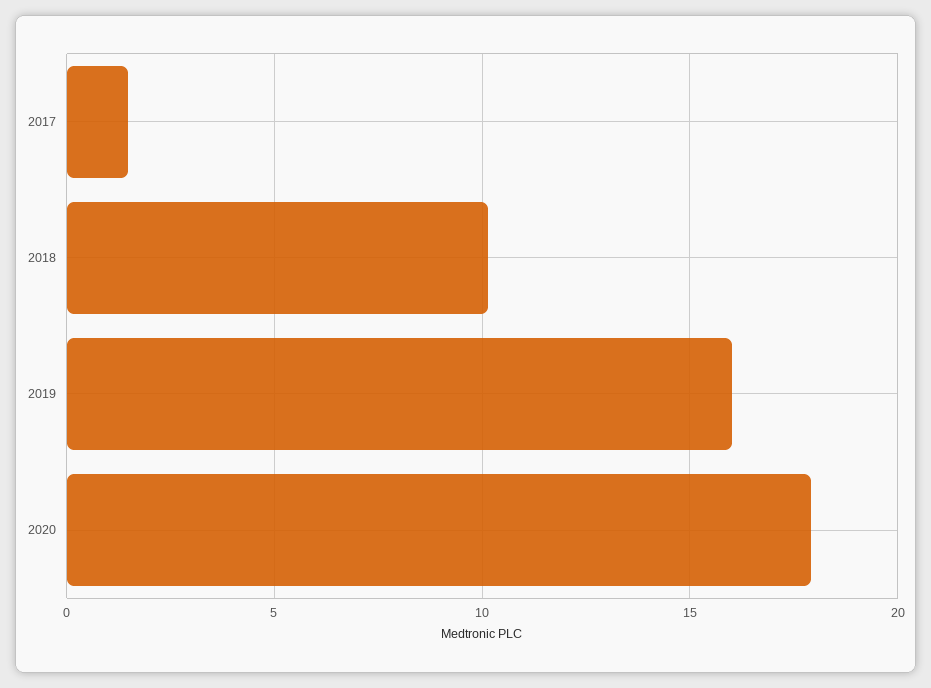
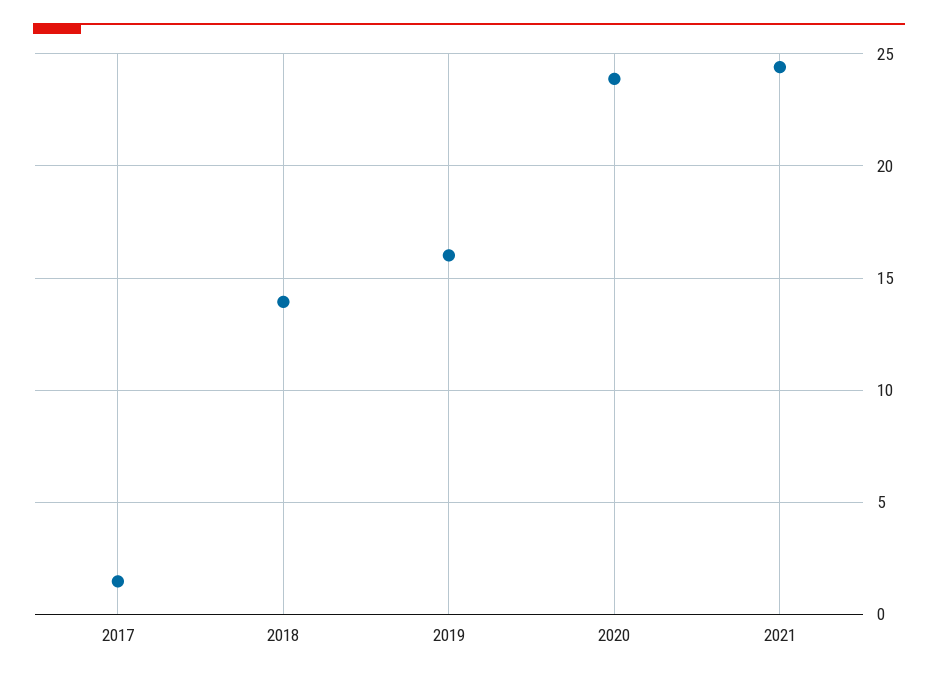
2018: 10 -> 14
2020: 18 -> 24
2021: none -> 24.5

